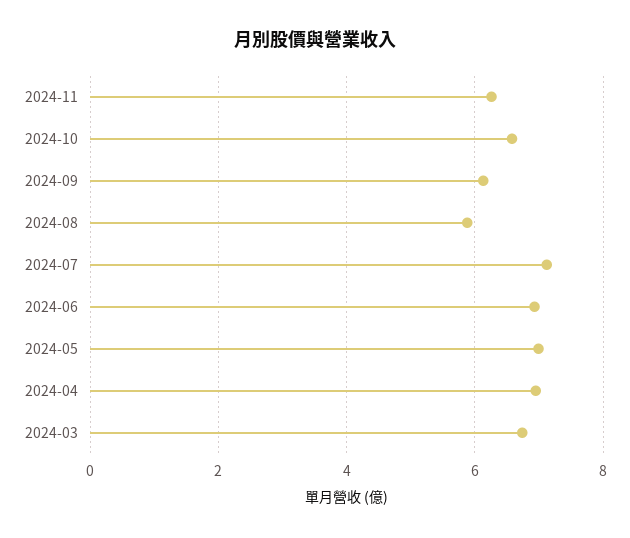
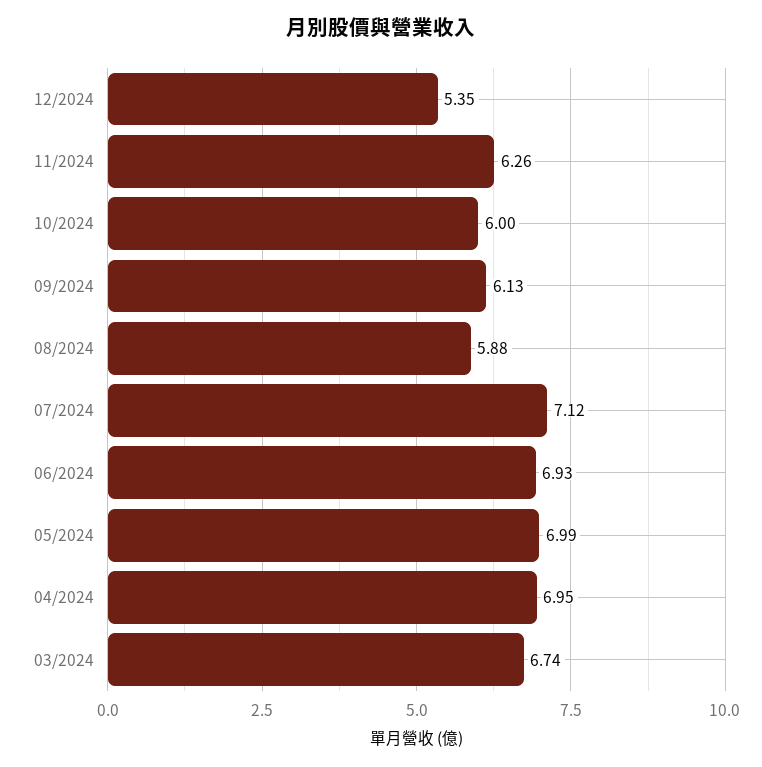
2024-10: 6.6 -> 6
12/2024: none -> 5.35

